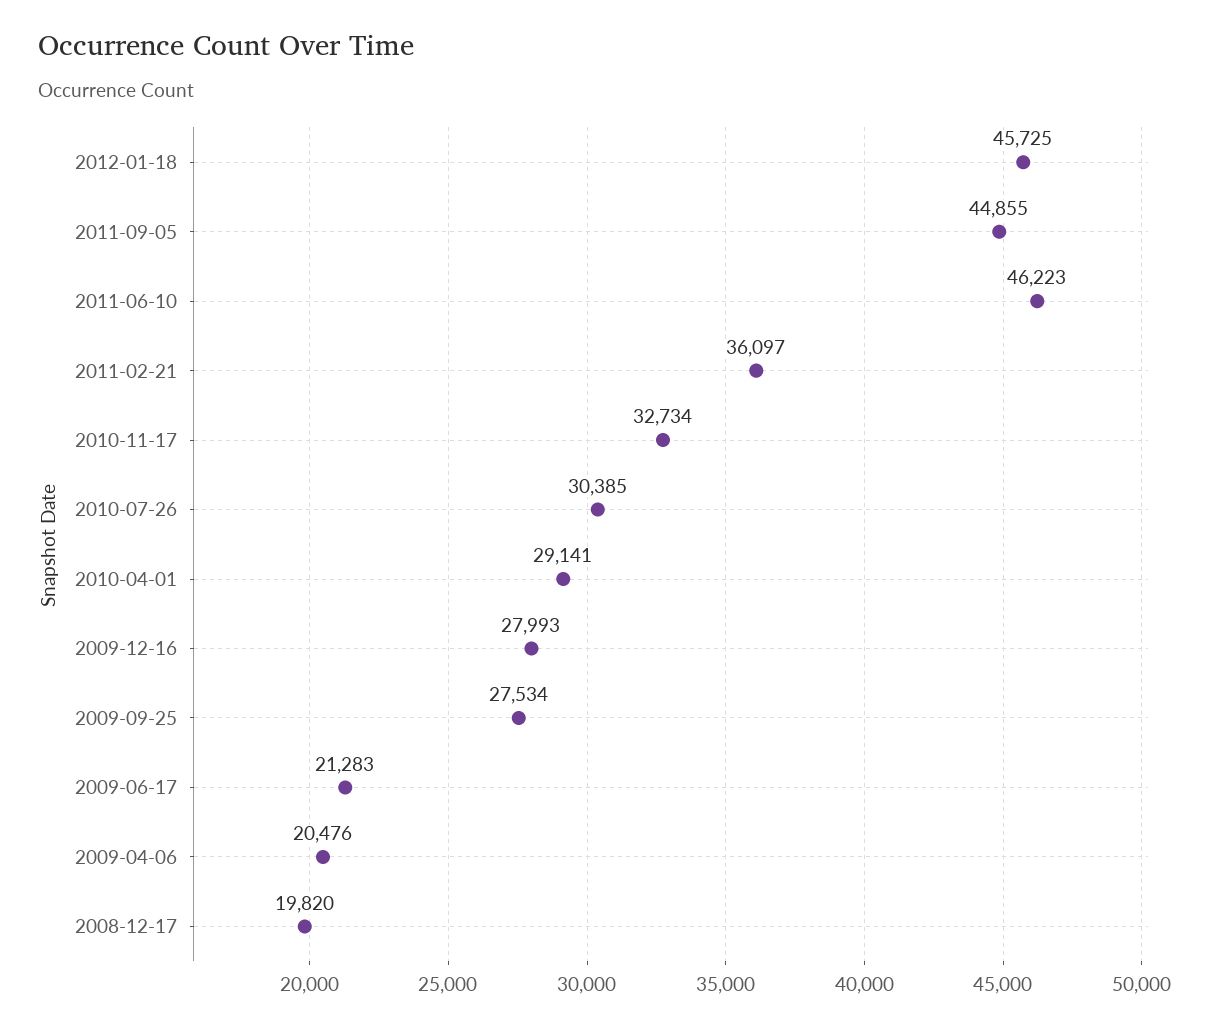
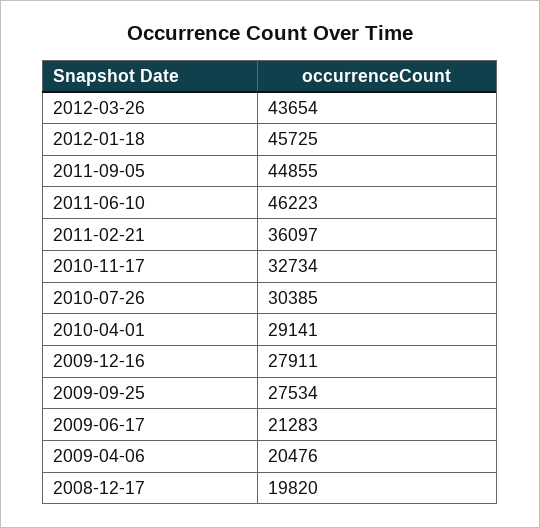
2009-12-16: 27993 -> 27911
2012-03-26: none -> 43654

